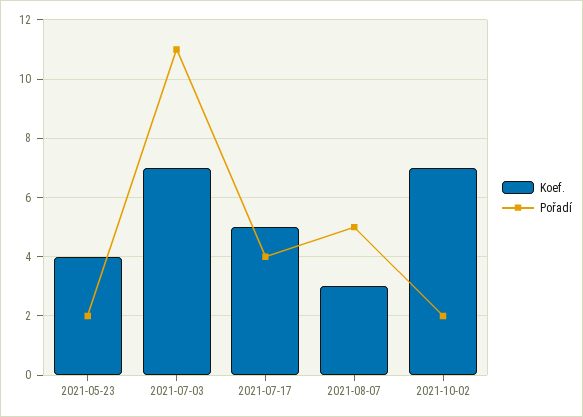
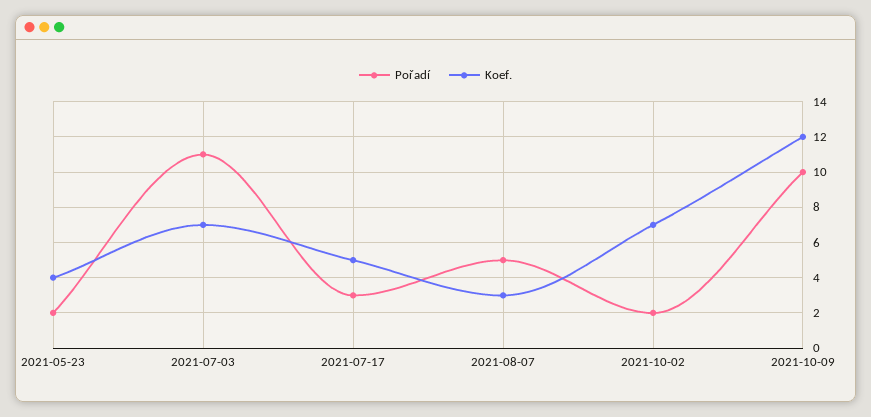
Pořadí, 2021-07-17: 4 -> 3
Pořadí, 2021-10-09: none -> 10
Koef., 2021-10-09: none -> 12

